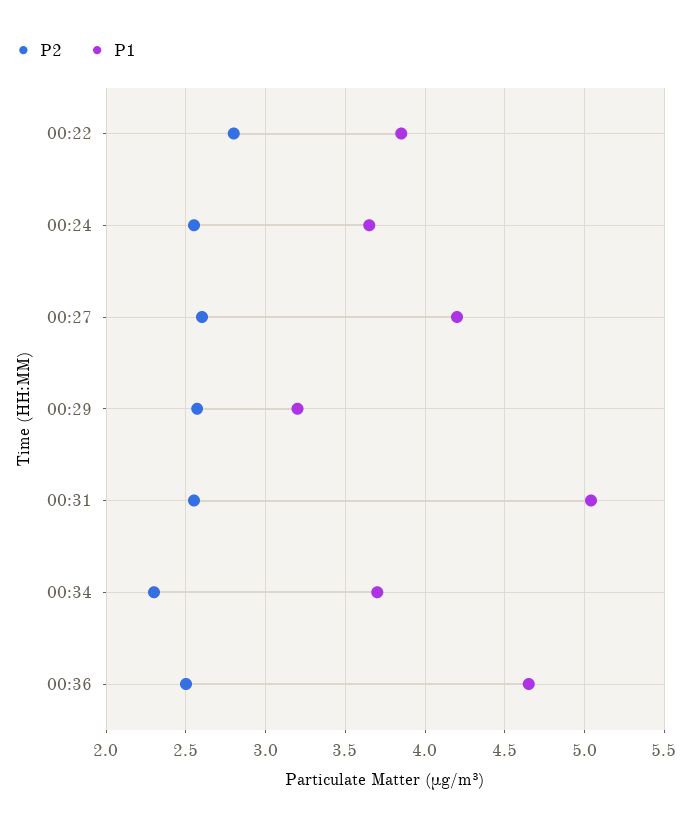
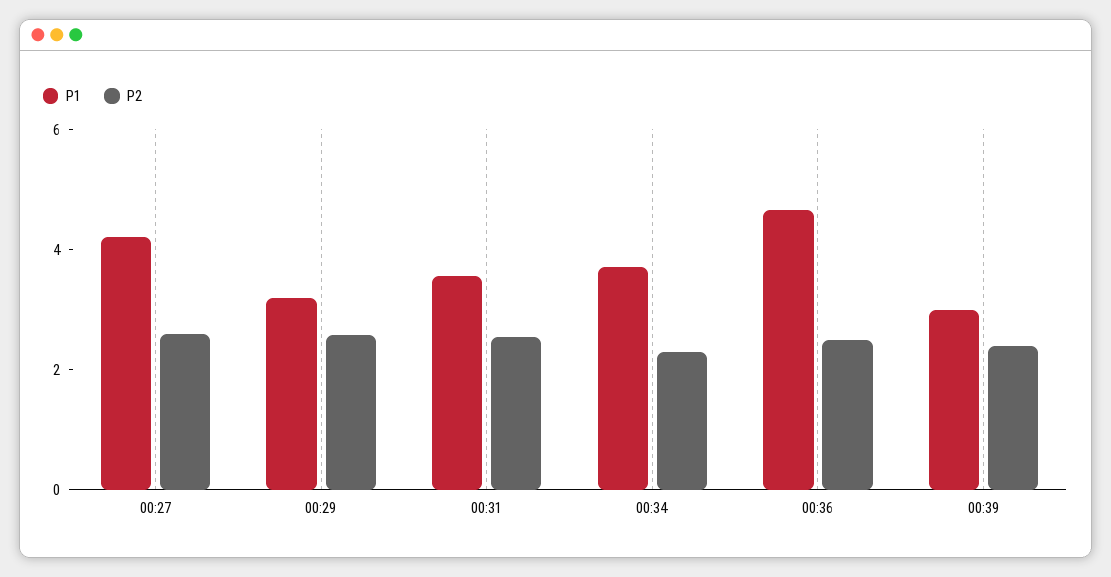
P2, 00:22: 2.8 -> none
P1, 00:22: 3.85 -> none
P2, 00:24: 2.55 -> none
P1, 00:24: 3.65 -> none
P1, 00:31: 5.05 -> 3.5
P1, 00:39: none -> 3
P2, 00:39: none -> 2.5

